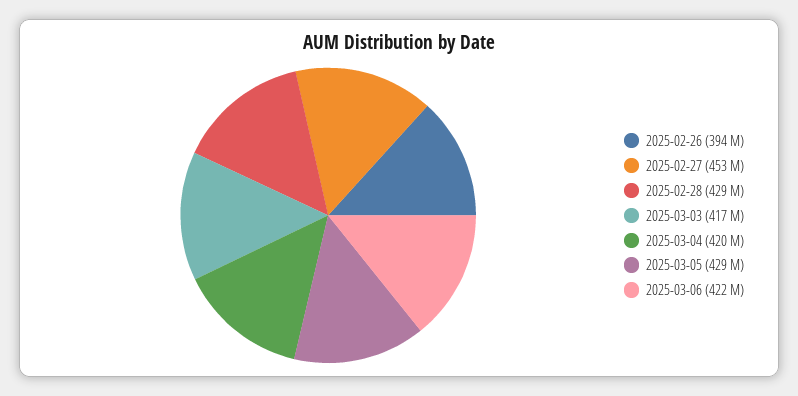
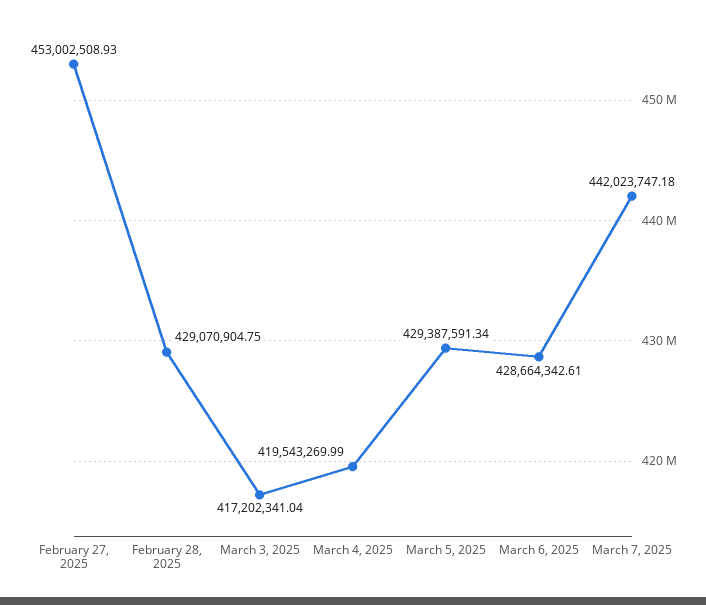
2025-02-26: 394000000 -> none
2025-03-06: 422000000 -> 428664342.61
March 7, 2025: none -> 442023747.18

